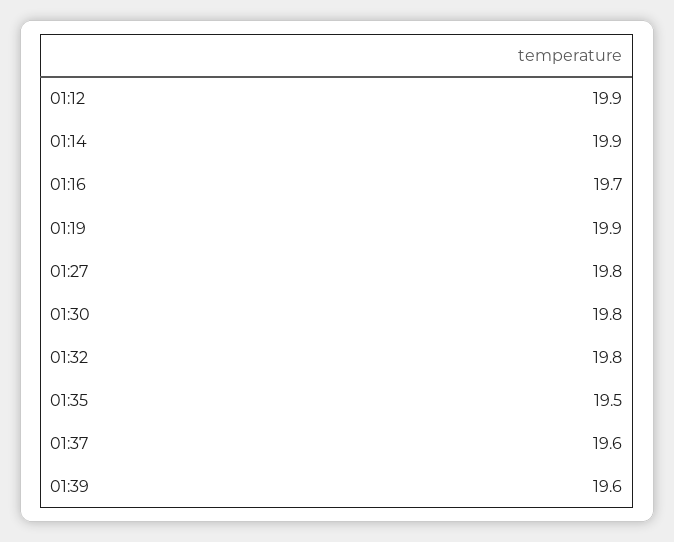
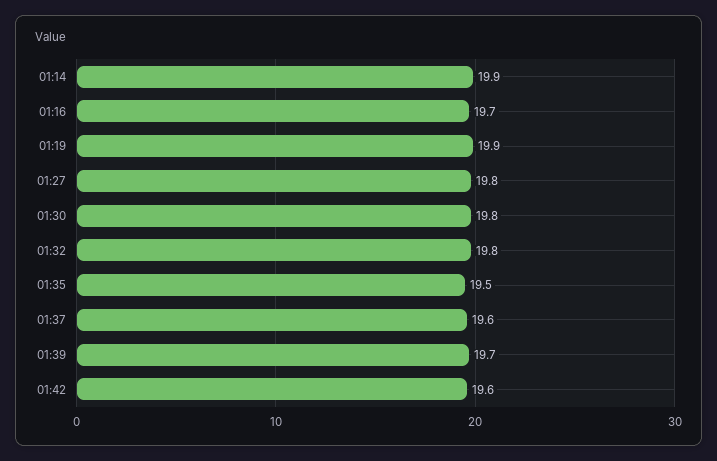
01:12: 19.9 -> none
01:39: 19.6 -> 19.7
01:42: none -> 19.6

